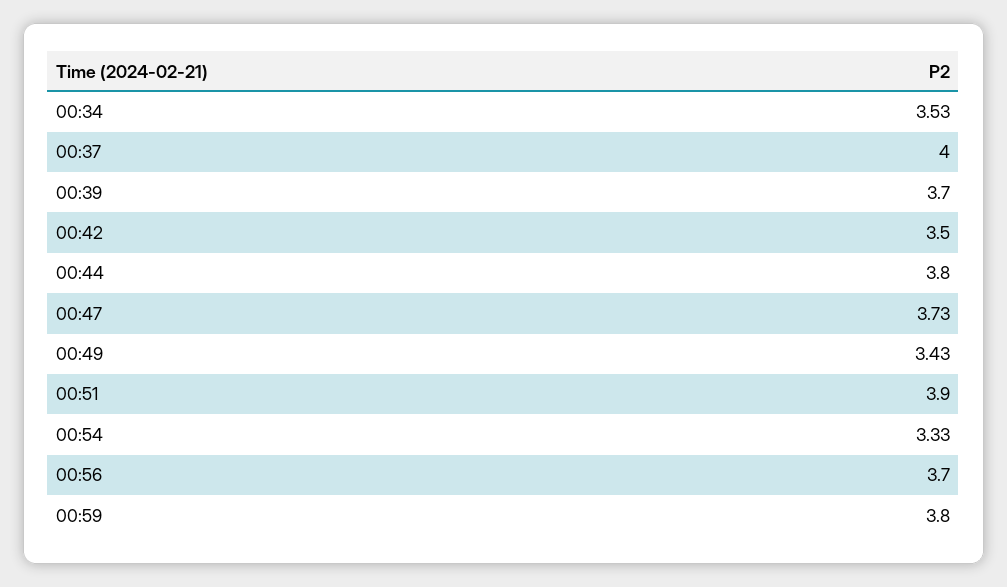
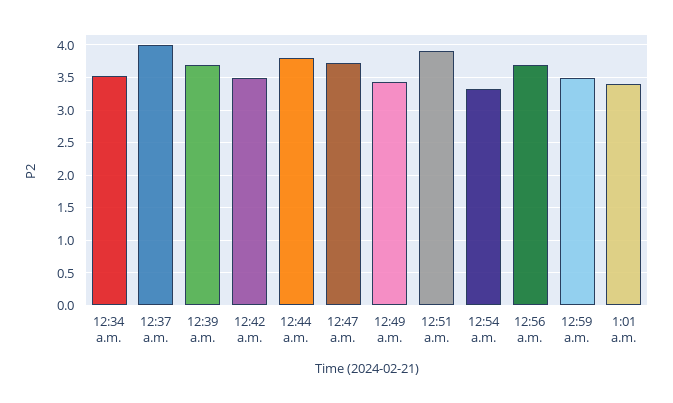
00:59: 3.8 -> 3.5
1:01 a.m.: none -> 3.4

